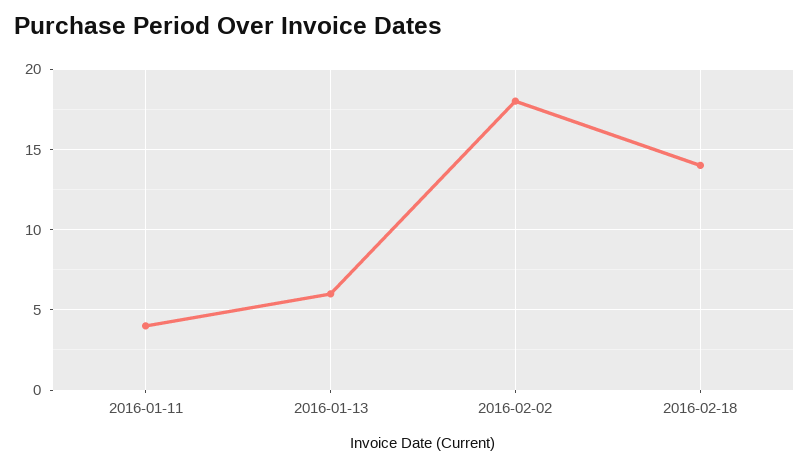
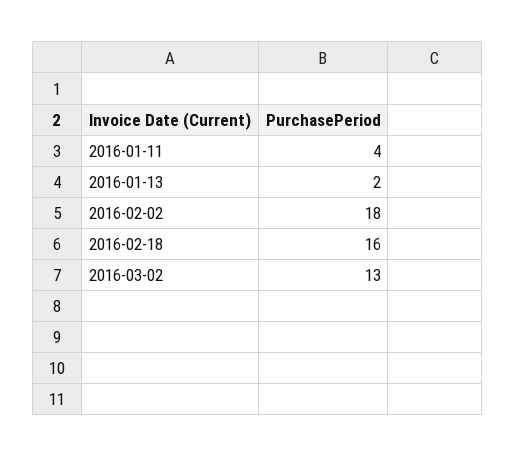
2016-01-13: 6 -> 2
2016-02-18: 14 -> 16
2016-03-02: none -> 13

